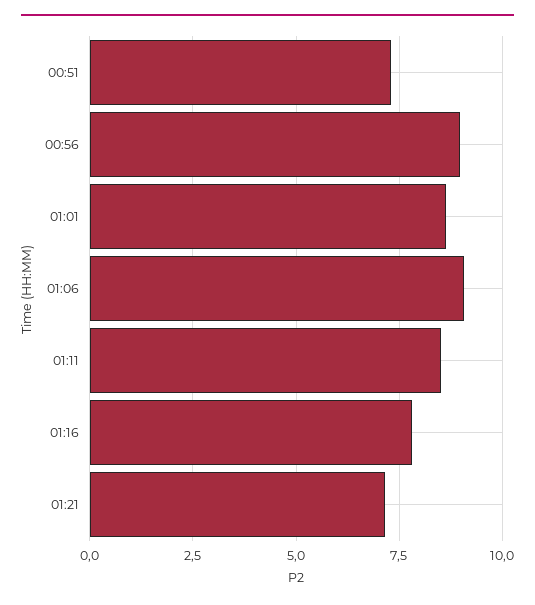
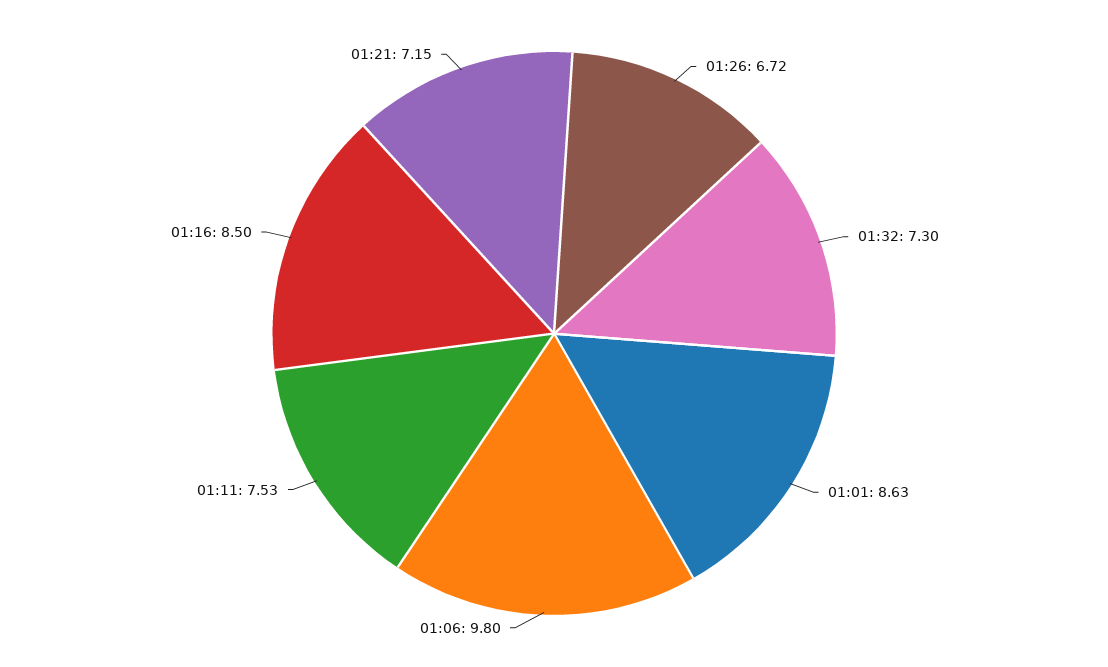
00:51: 7.25 -> none
00:56: 9 -> none
01:06: 9 -> 9.8
01:11: 8.5 -> 7.53
01:16: 7.75 -> 8.5
01:26: none -> 6.72
01:32: none -> 7.3

